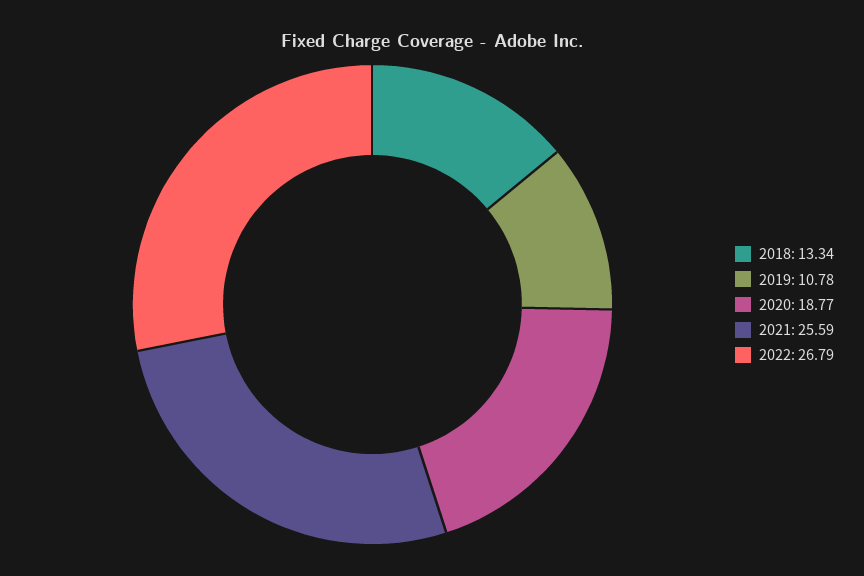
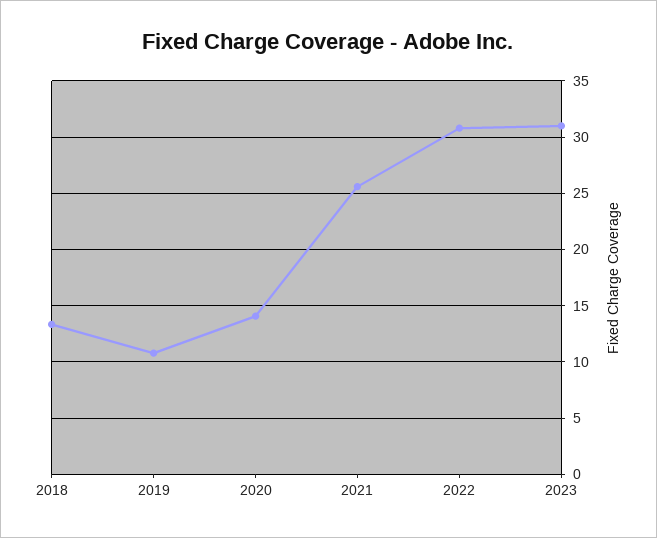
2020: 18.77 -> 14
2022: 26.79 -> 31
2023: none -> 31

